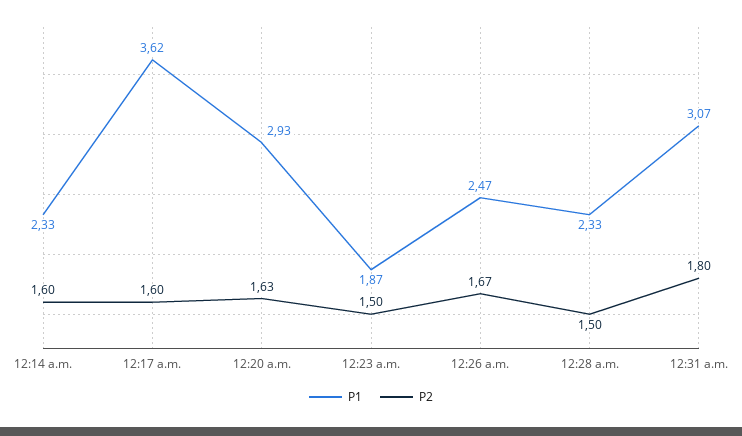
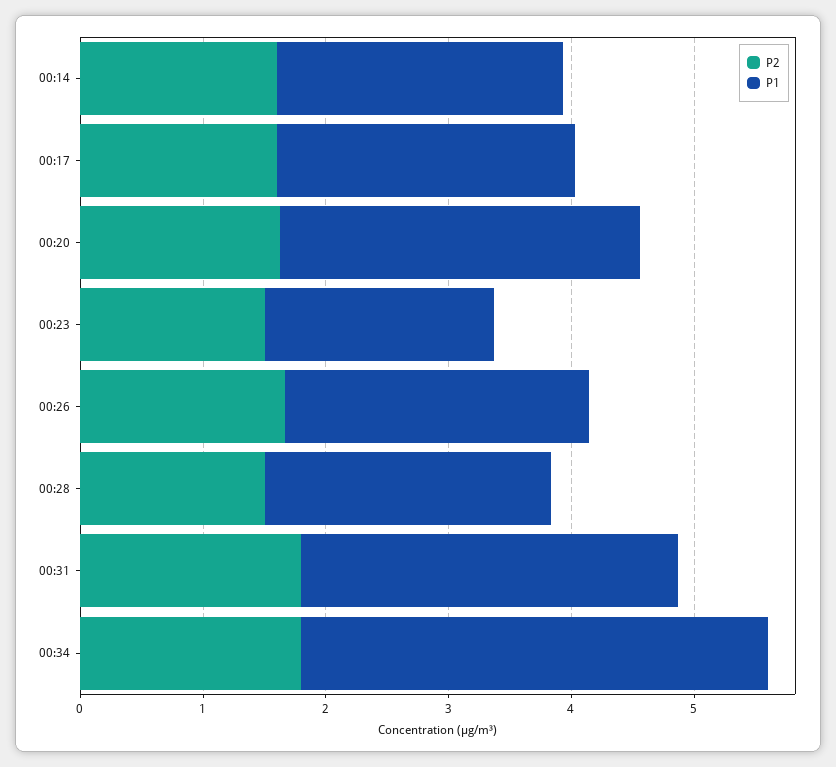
P1, 12:17 a.m.: 3.62 -> 2.4
P2, 00:34: none -> 1.8
P1, 00:34: none -> 3.8

